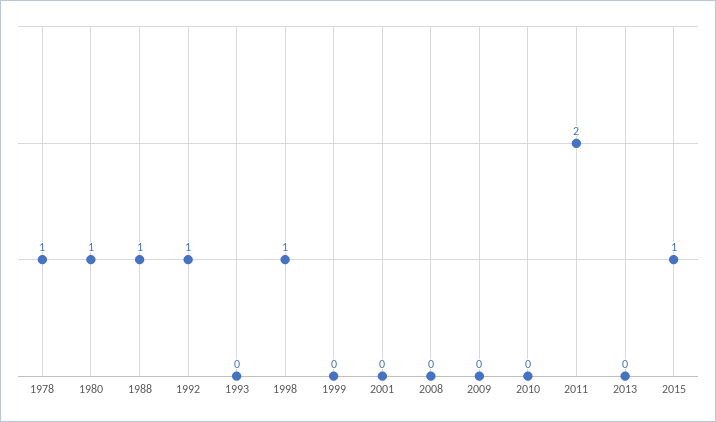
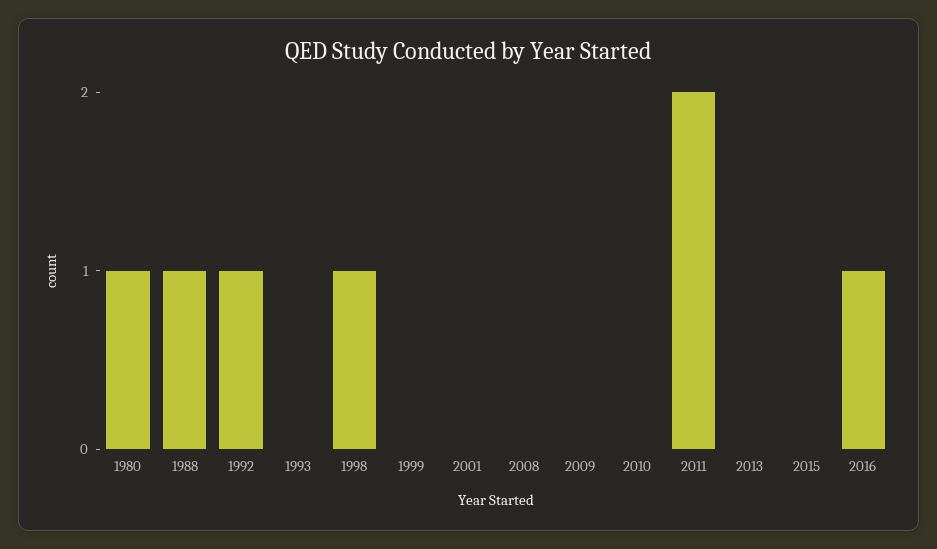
1978: 1 -> none
2015: 1 -> 0
2016: none -> 1

